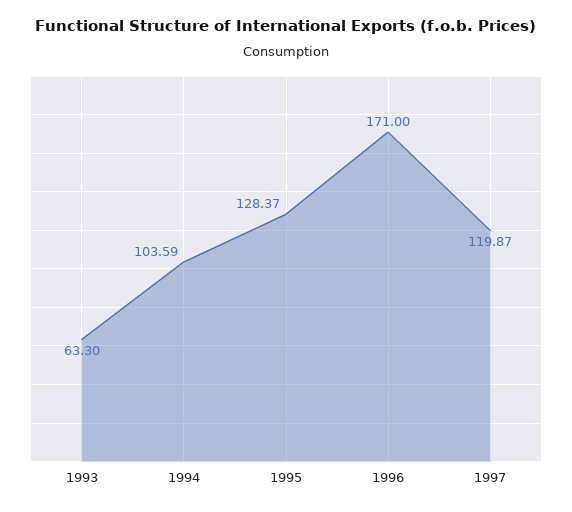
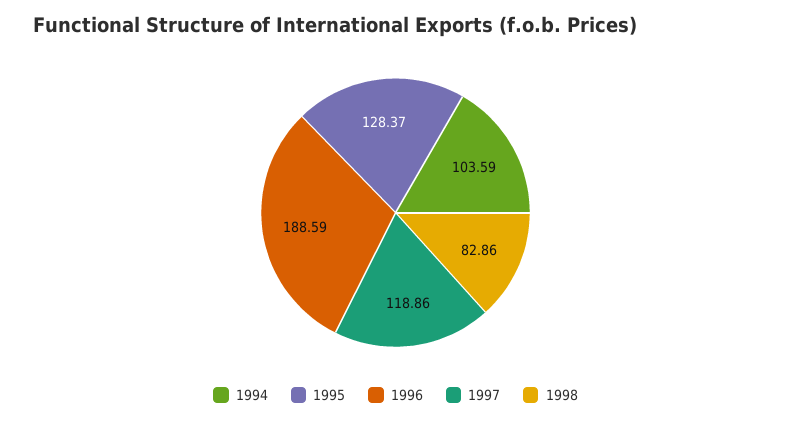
1993: 63.3 -> none
1996: 171 -> 188.59
1997: 119.87 -> 118.86
1998: none -> 82.86

